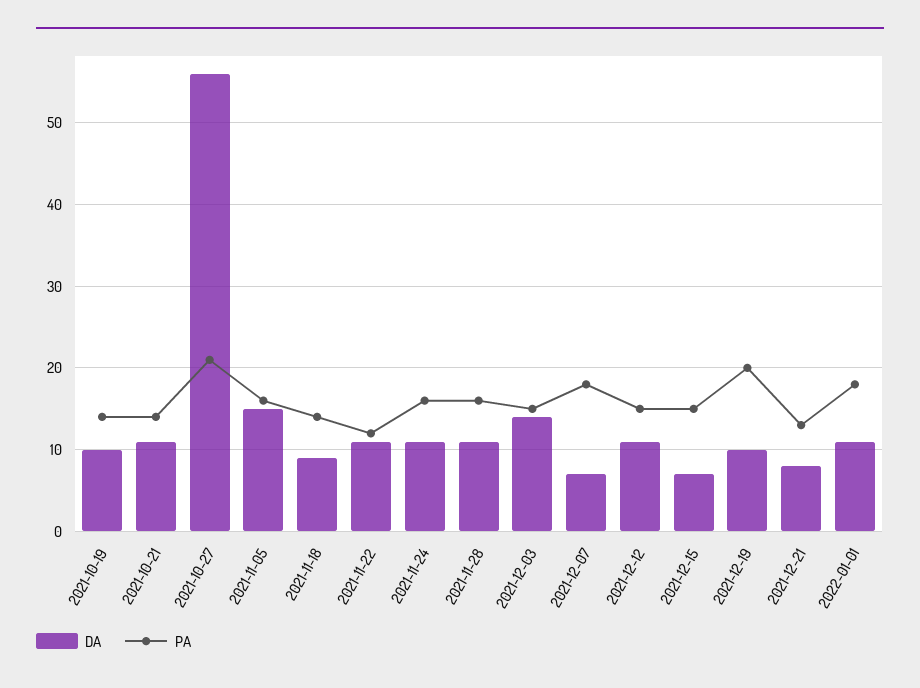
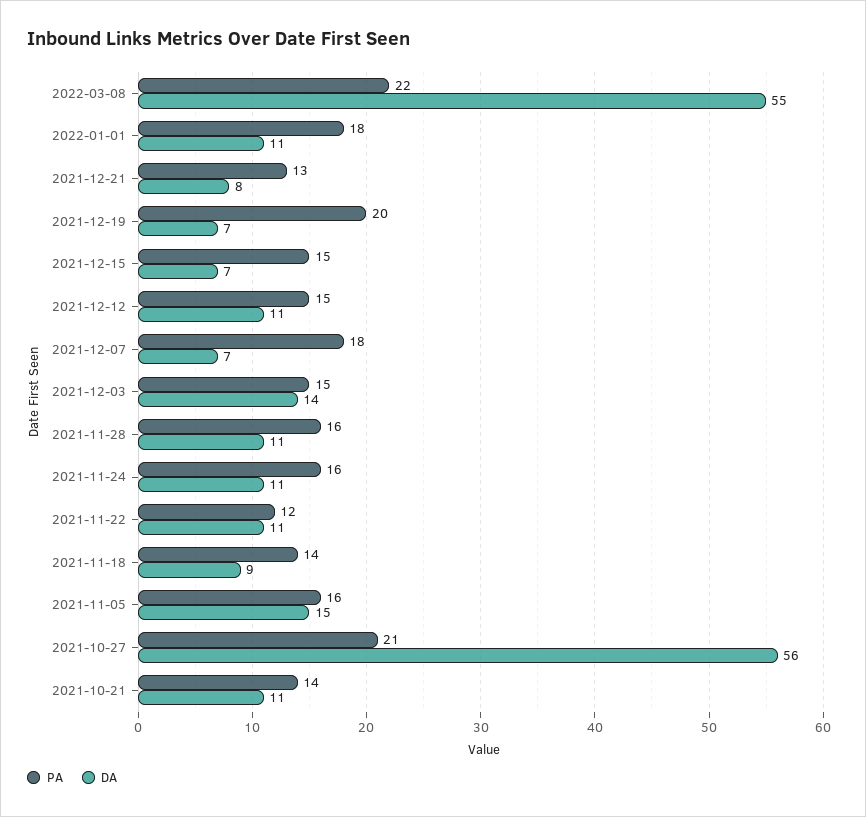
DA, 2021-10-19: 10 -> none
PA, 2021-10-19: 14 -> none
DA, 2021-12-19: 10 -> 7
PA, 2022-03-08: none -> 22
DA, 2022-03-08: none -> 55

